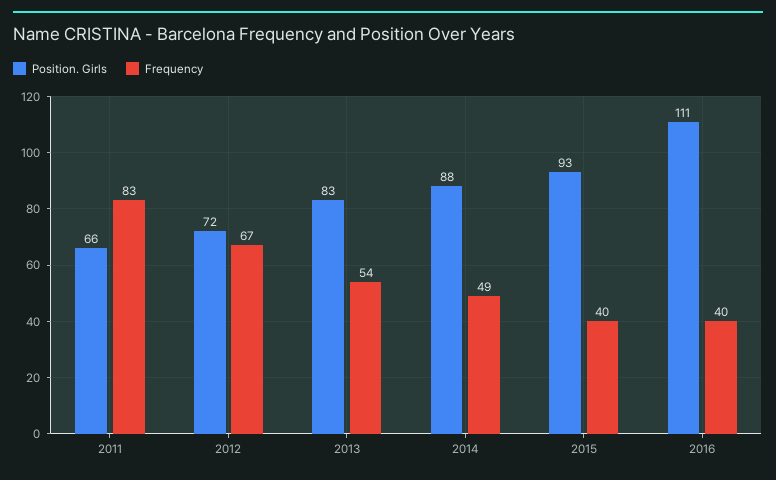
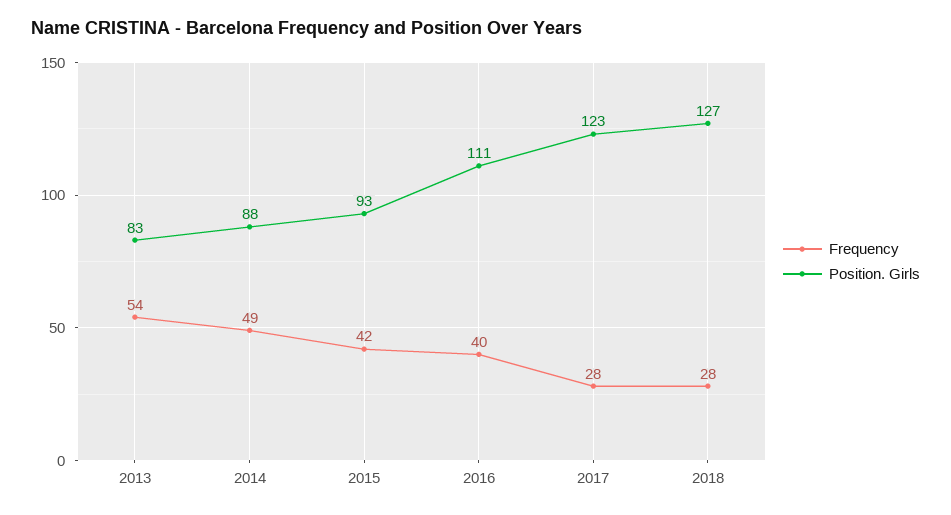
Position. Girls, 2011: 66 -> none
Frequency, 2011: 83 -> none
Position. Girls, 2012: 72 -> none
Frequency, 2012: 67 -> none
Frequency, 2015: 40 -> 42
Frequency, 2017: none -> 28
Position. Girls, 2017: none -> 123
Frequency, 2018: none -> 28
Position. Girls, 2018: none -> 127

